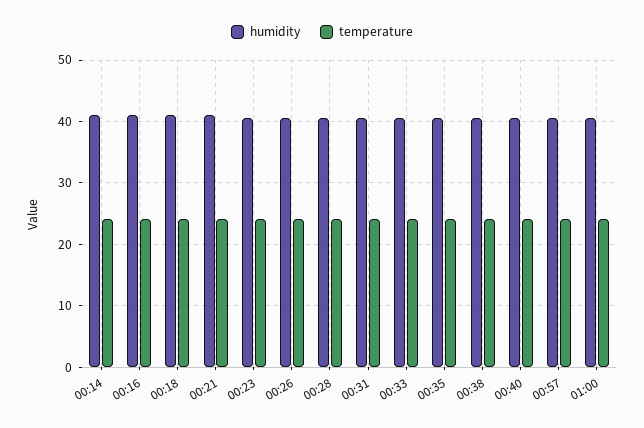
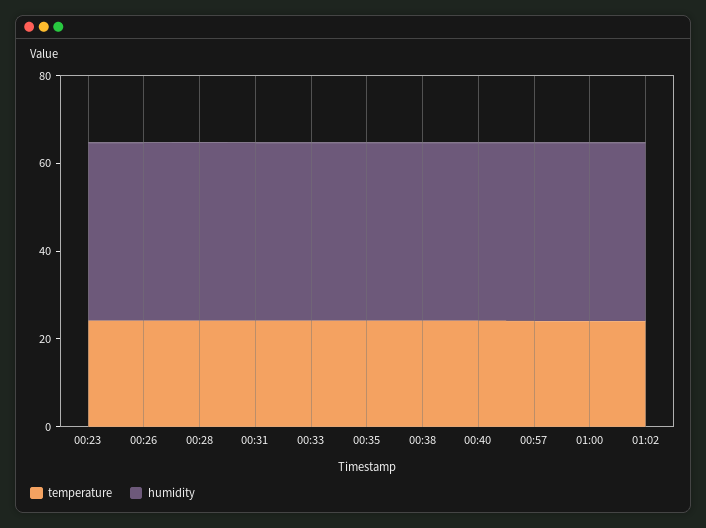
humidity, 00:14: 41 -> none
temperature, 00:14: 24 -> none
humidity, 00:16: 41 -> none
temperature, 00:16: 24 -> none
humidity, 00:18: 41 -> none
temperature, 00:18: 24 -> none
humidity, 00:21: 41 -> none
temperature, 00:21: 24 -> none
temperature, 01:02: none -> 25
humidity, 01:02: none -> 40

